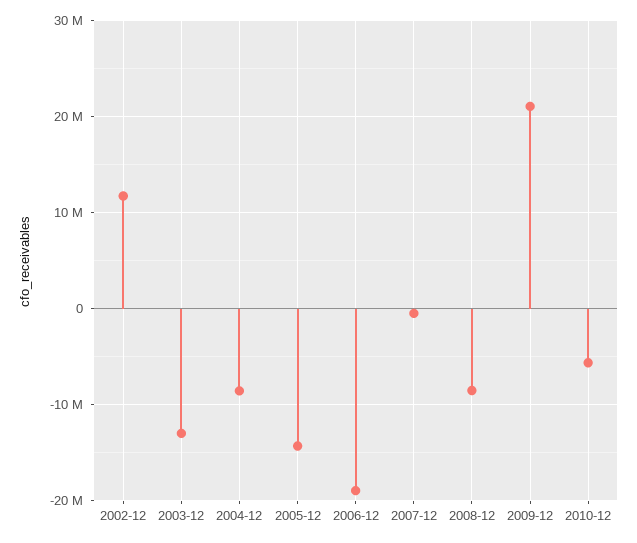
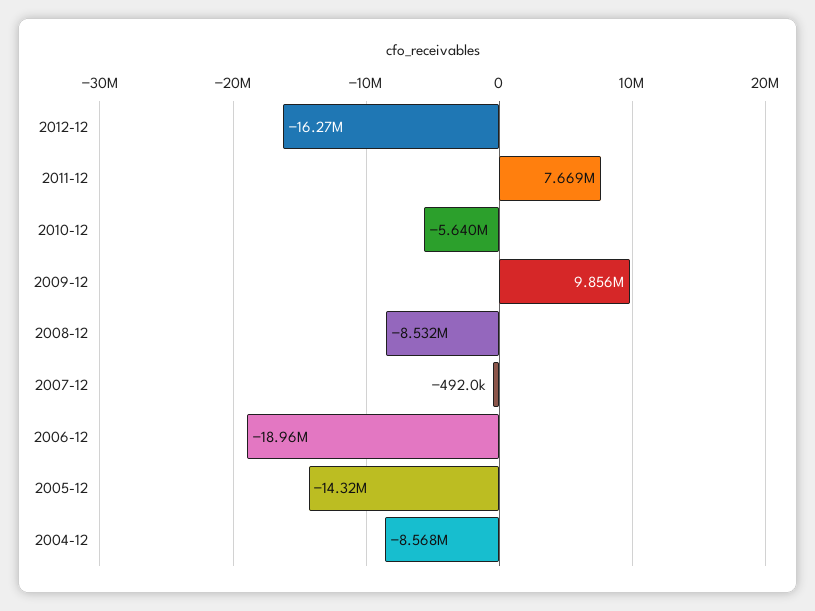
2002-12: 12000000 -> none
2003-12: -13000000 -> none
2009-12: 21000000 -> 9856000
2012-12: none -> -16270000
2011-12: none -> 7669000

